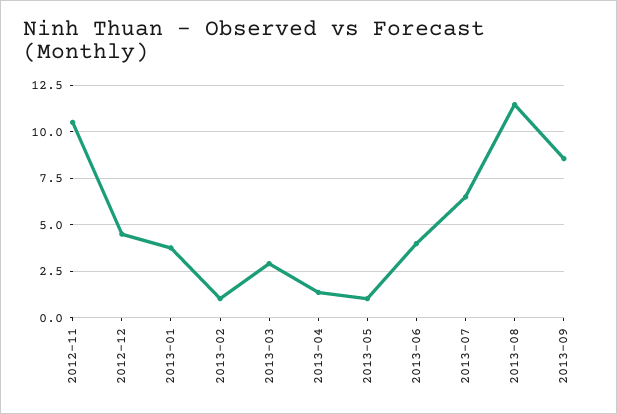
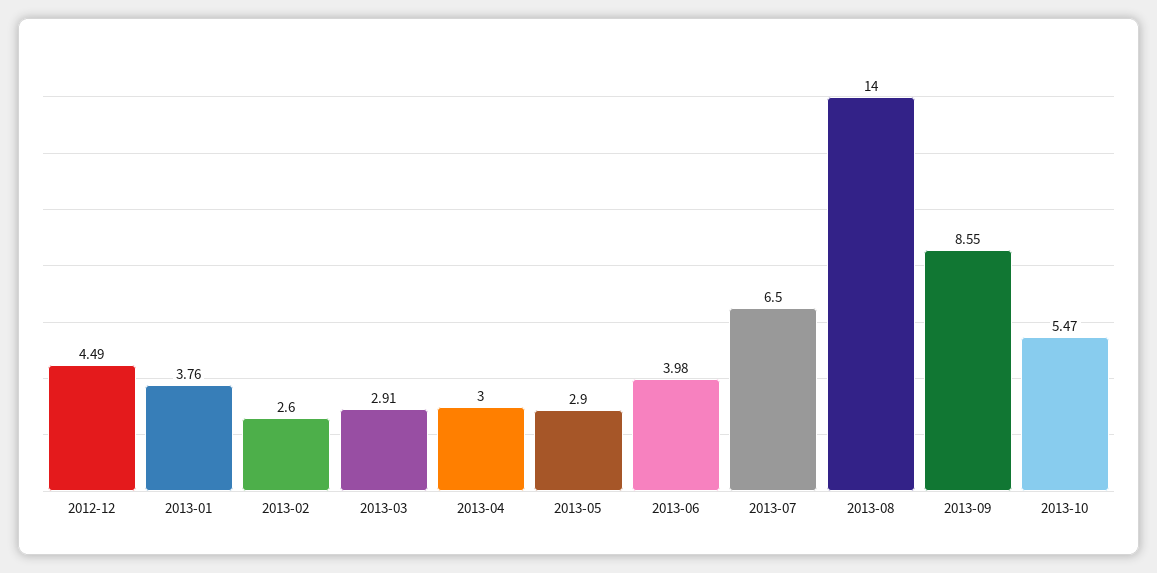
2012-11: 10.5 -> none
2013-02: 1 -> 2.6
2013-04: 1.5 -> 3
2013-05: 1 -> 2.9
2013-08: 11.5 -> 14
2013-10: none -> 5.47

